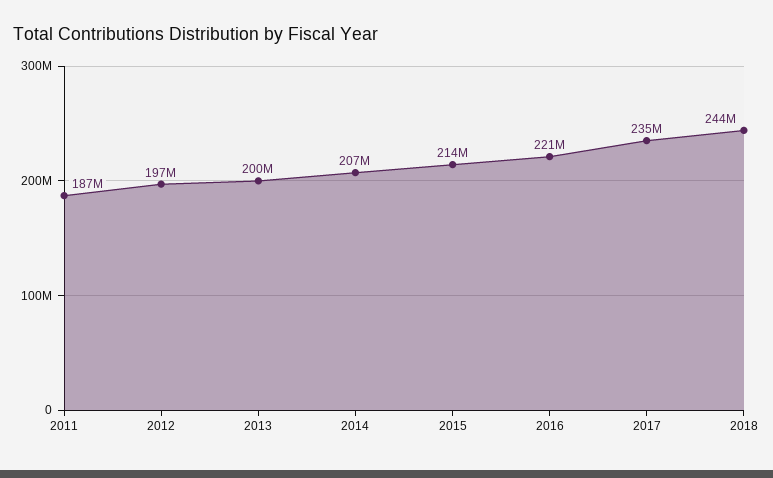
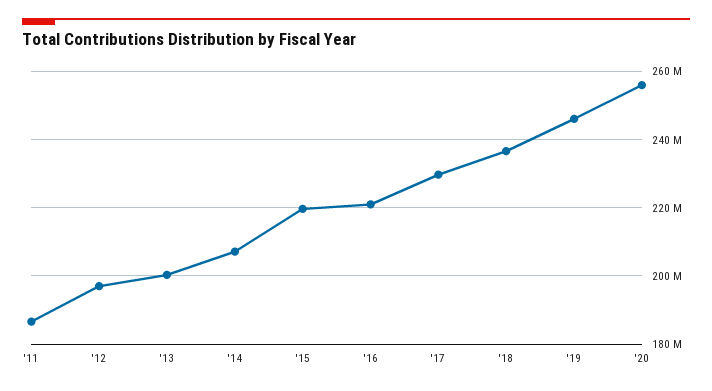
2015: 214000000 -> 220000000
2017: 235000000 -> 230000000
2018: 244000000 -> 236000000
'19: none -> 246000000
'20: none -> 256000000

